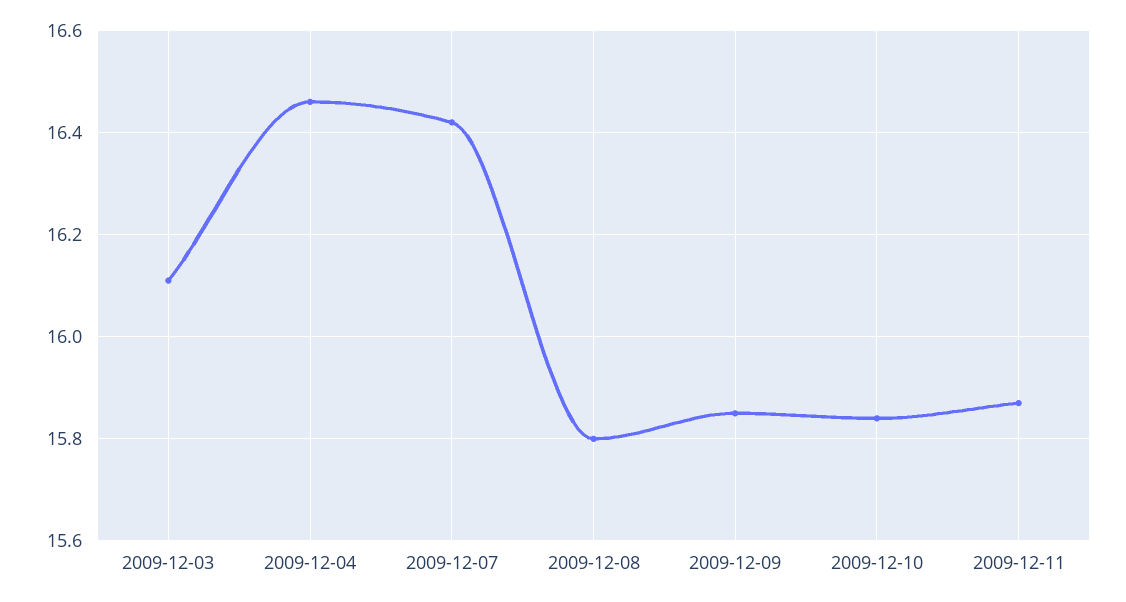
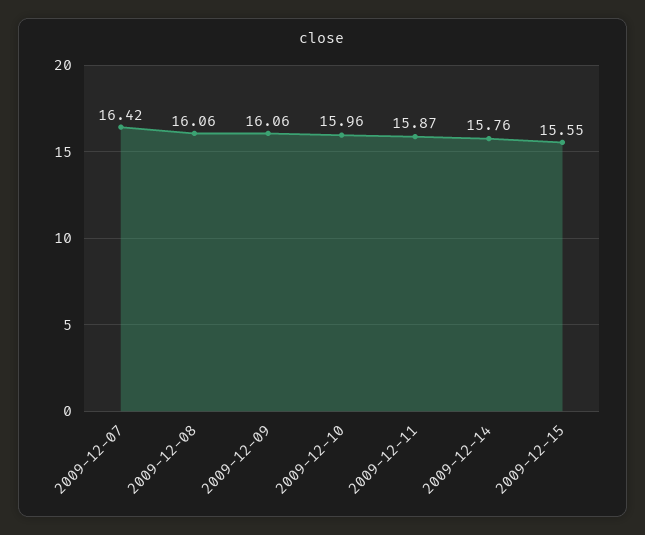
2009-12-03: 16.1 -> none
2009-12-04: 16.45 -> none
2009-12-08: 15.8 -> 16.06
2009-12-09: 15.85 -> 16.06
2009-12-10: 15.85 -> 15.96
2009-12-14: none -> 15.76
2009-12-15: none -> 15.55

